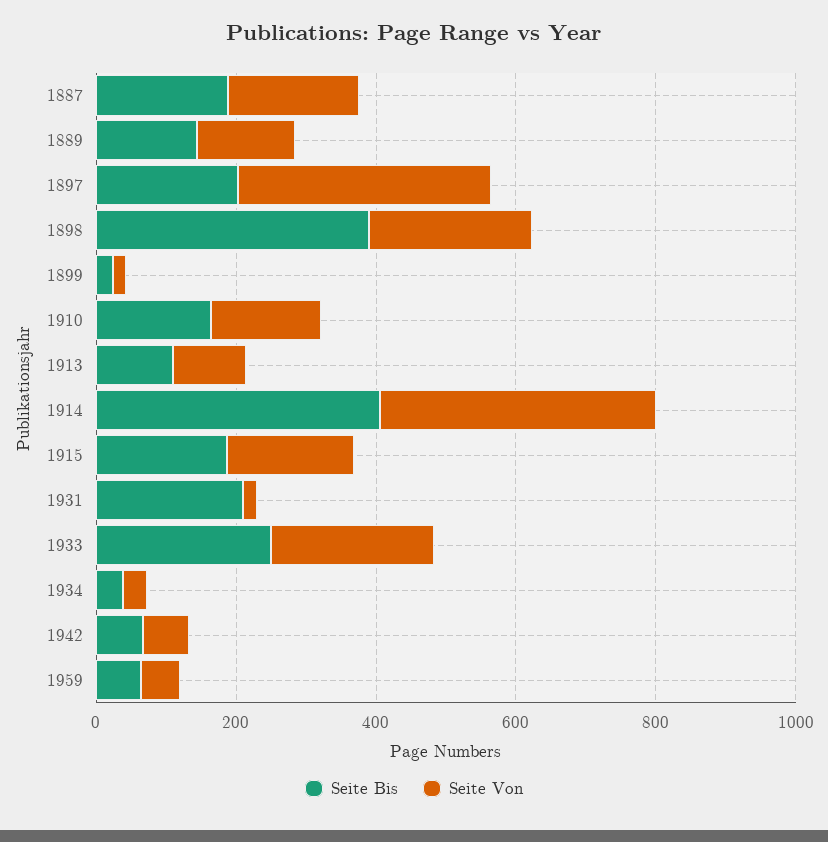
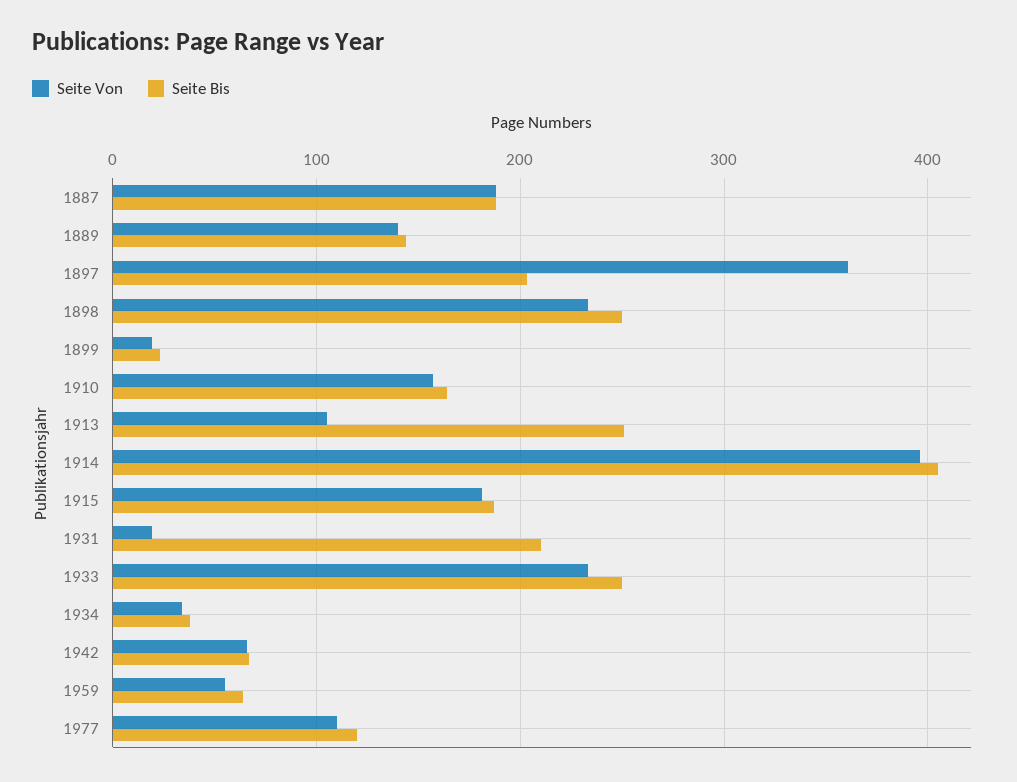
Seite Bis, 1898: 400 -> 250
Seite Bis, 1913: 100 -> 250
Seite Von, 1977: none -> 110
Seite Bis, 1977: none -> 120

